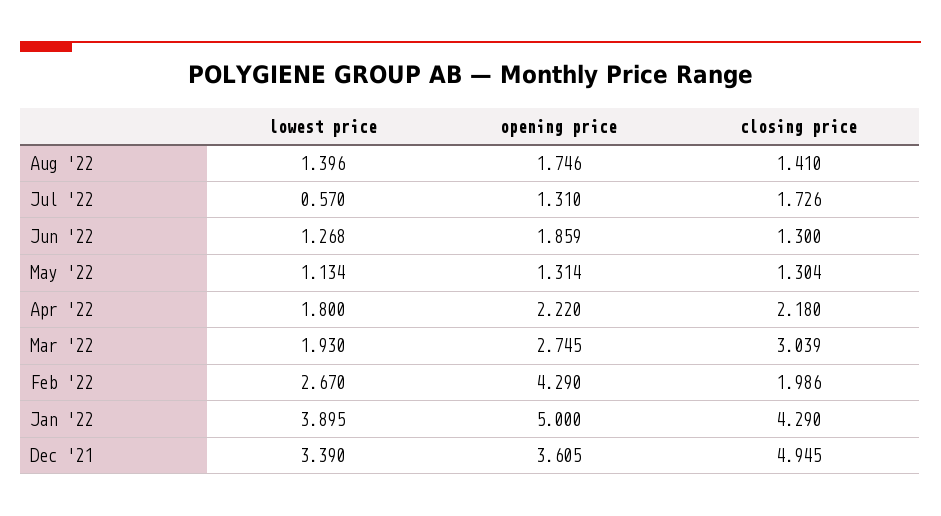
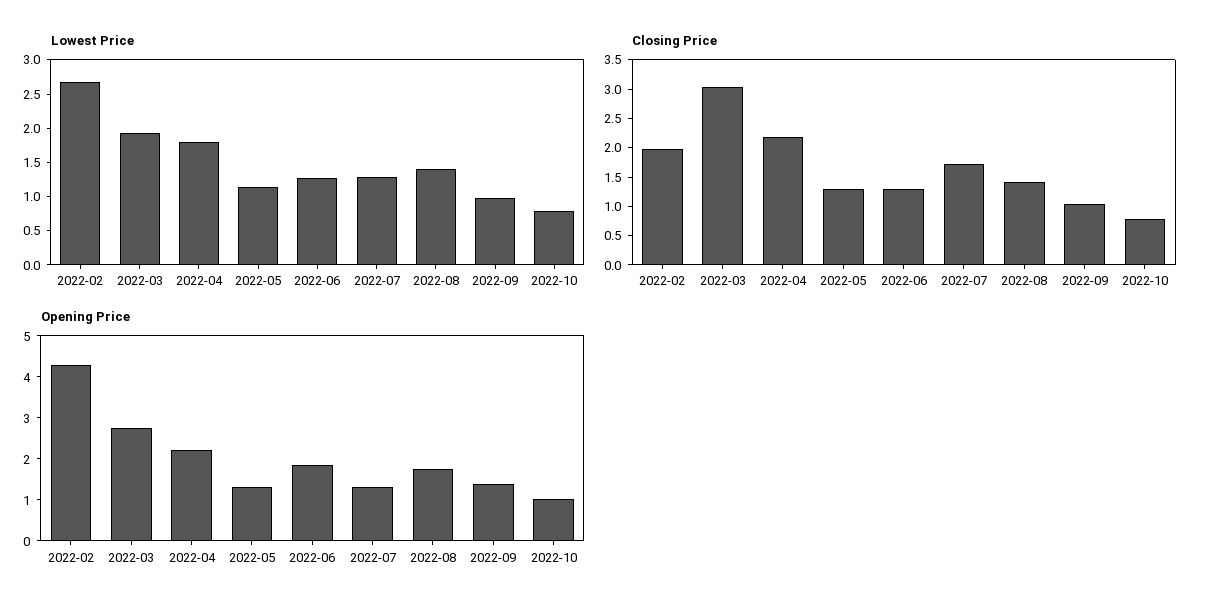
lowest price, Jul '22: 0.57 -> 1.25
lowest price, Jan '22: 3.895 -> none
opening price, Jan '22: 5 -> none
closing price, Jan '22: 4.29 -> none
lowest price, Dec '21: 3.39 -> none
opening price, Dec '21: 3.605 -> none
closing price, Dec '21: 4.945 -> none
lowest price, 2022-09: none -> 1
lowest price, 2022-10: none -> 0.75
closing price, 2022-09: none -> 1
closing price, 2022-10: none -> 0.75
opening price, 2022-09: none -> 1.4
opening price, 2022-10: none -> 1

